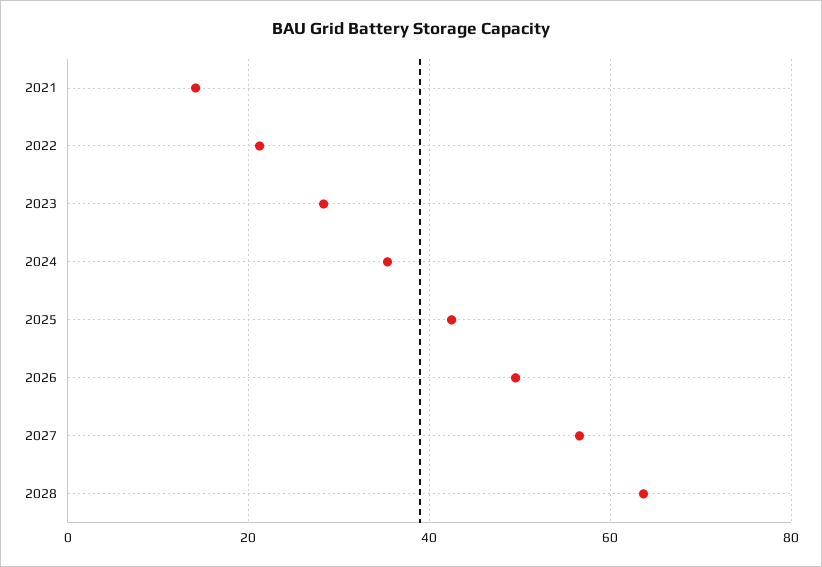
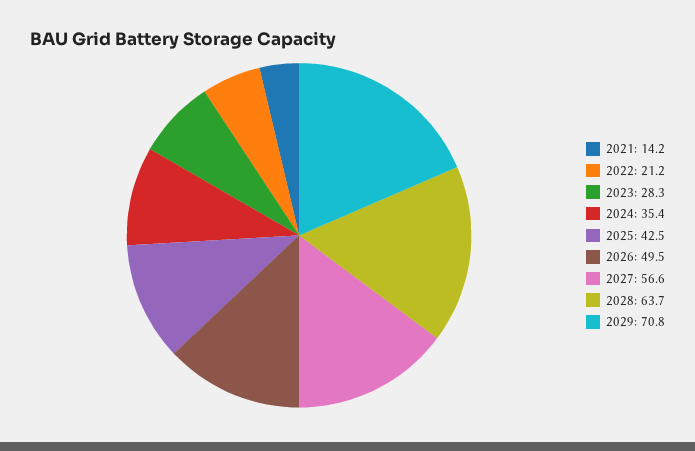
2029: none -> 70.8

